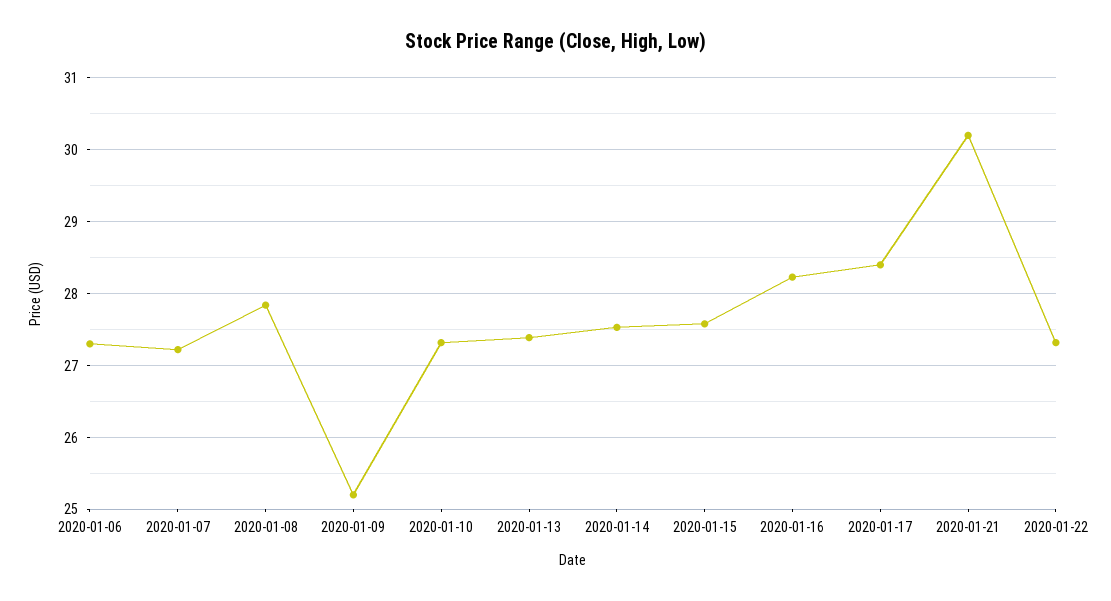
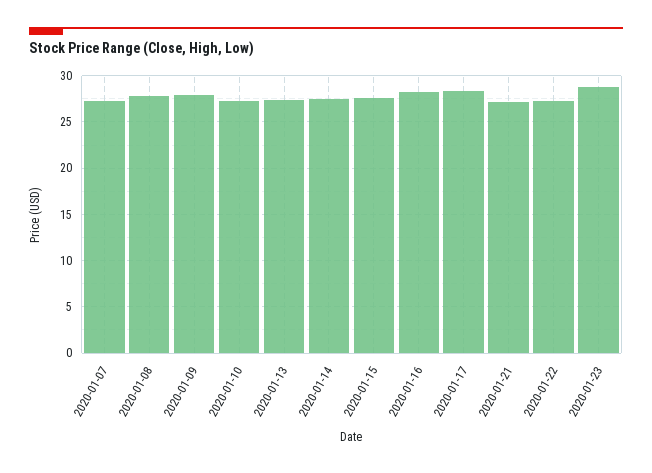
2020-01-06: 27.3 -> none
2020-01-09: 25.2 -> 28
2020-01-21: 30.2 -> 27
2020-01-23: none -> 29

